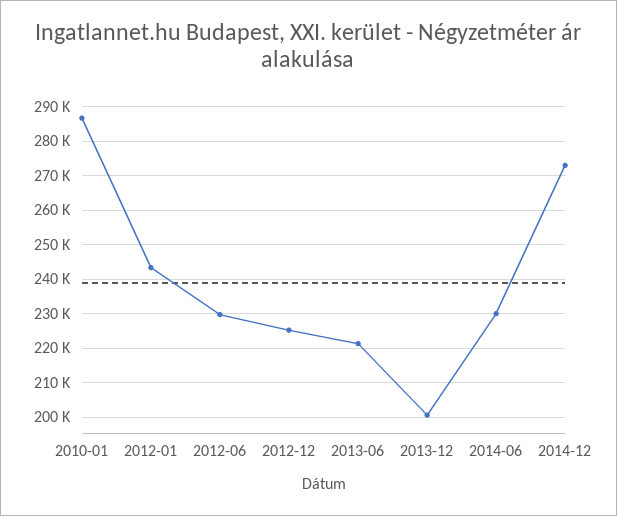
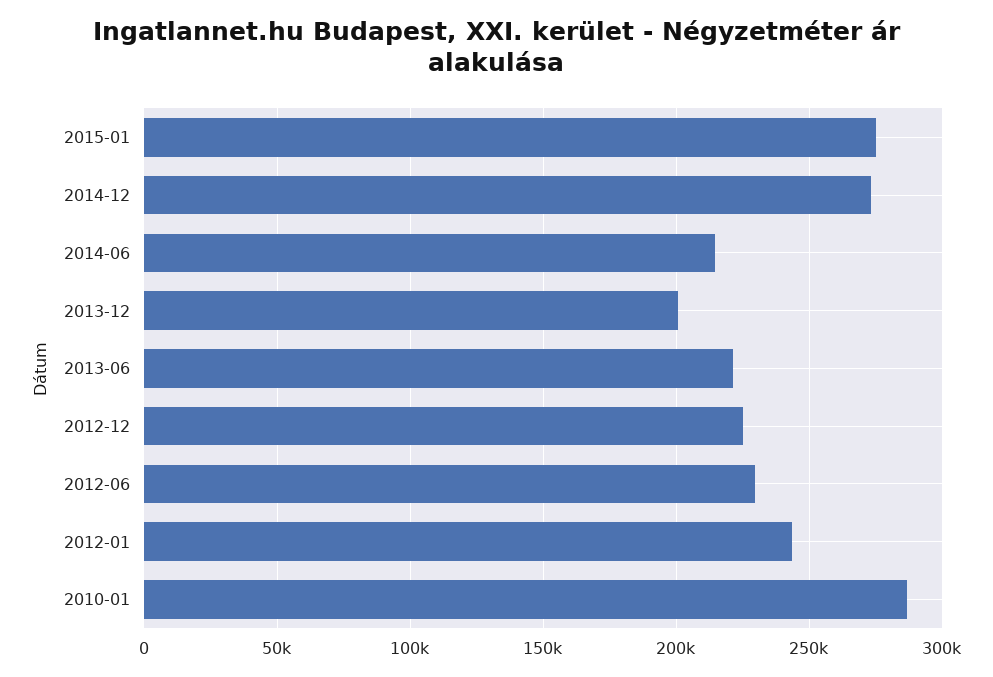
2014-06: 230000 -> 215000
2015-01: none -> 275000

